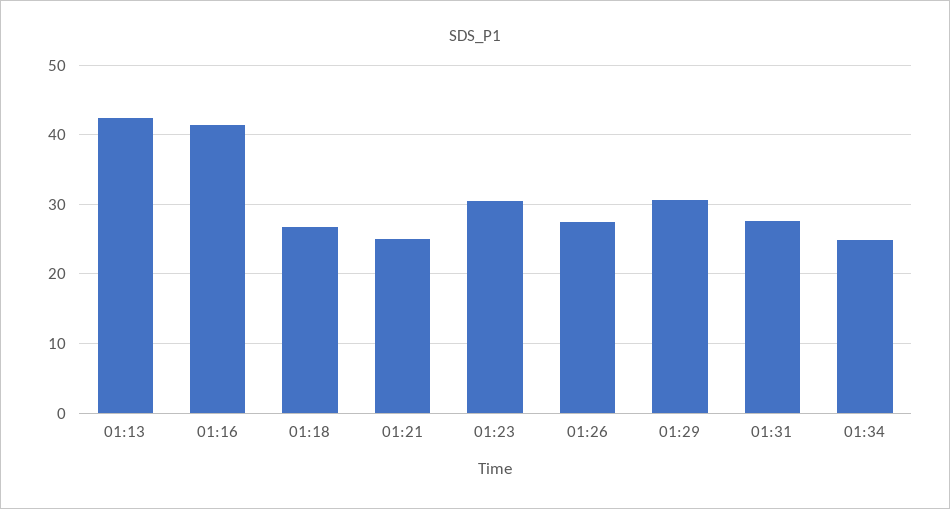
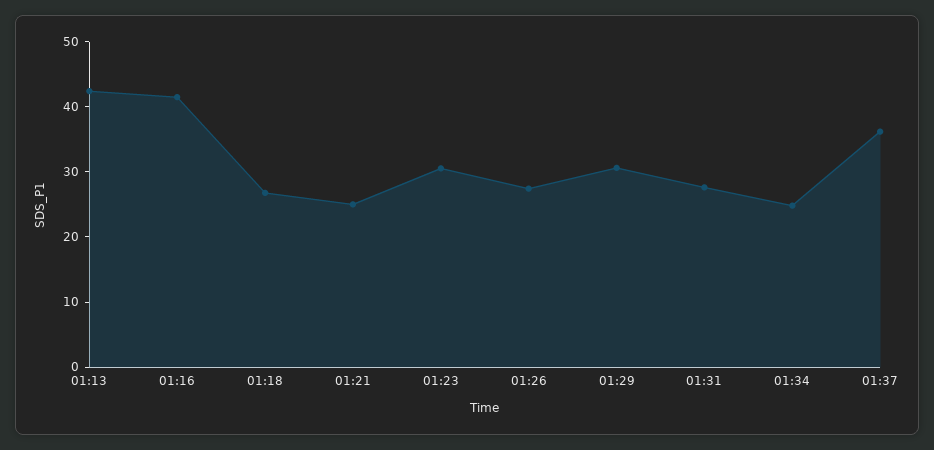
01:37: none -> 36

